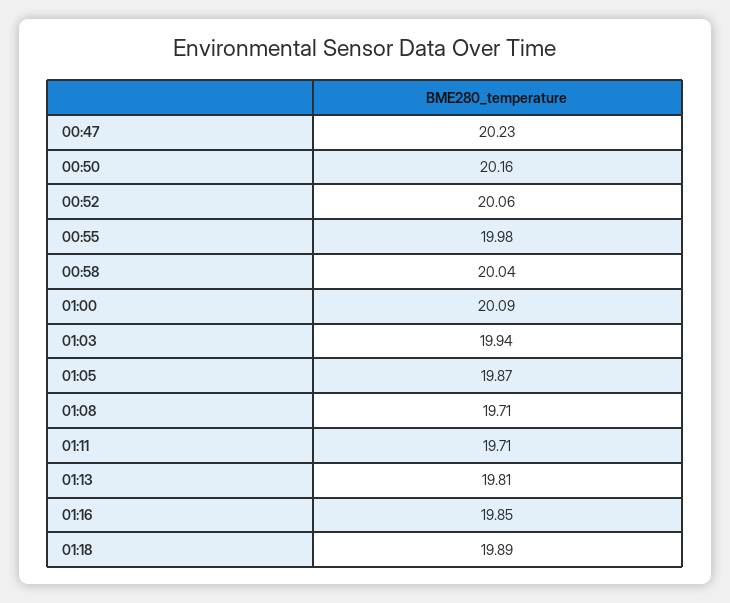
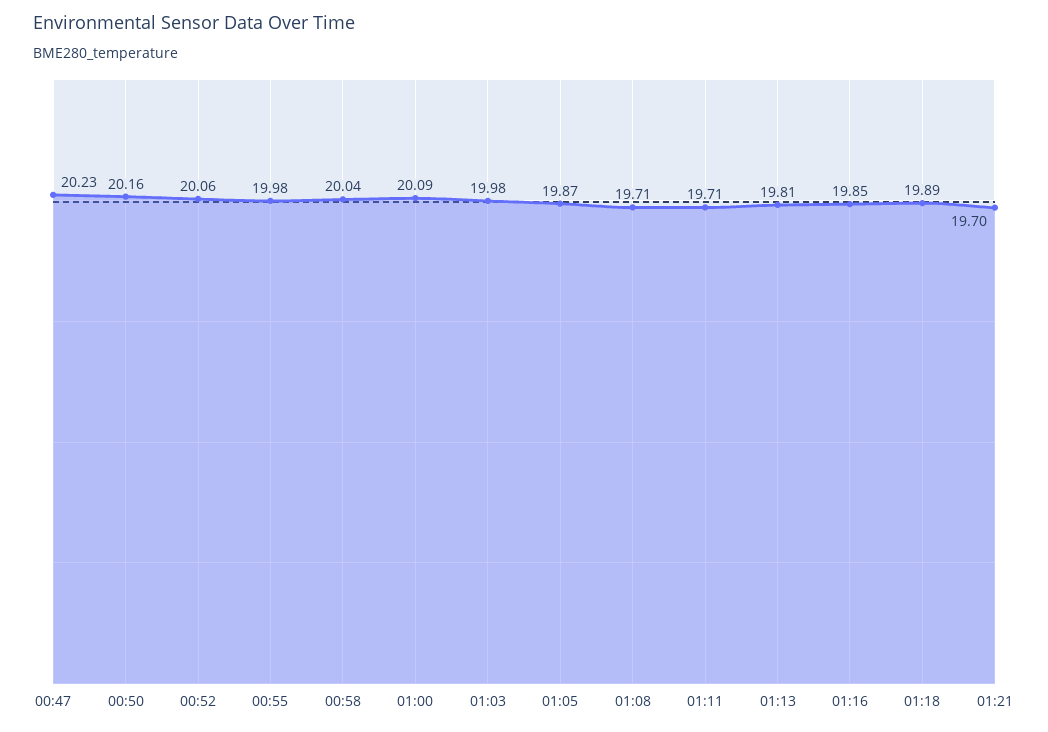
01:03: 19.94 -> 19.98
01:21: none -> 19.7

